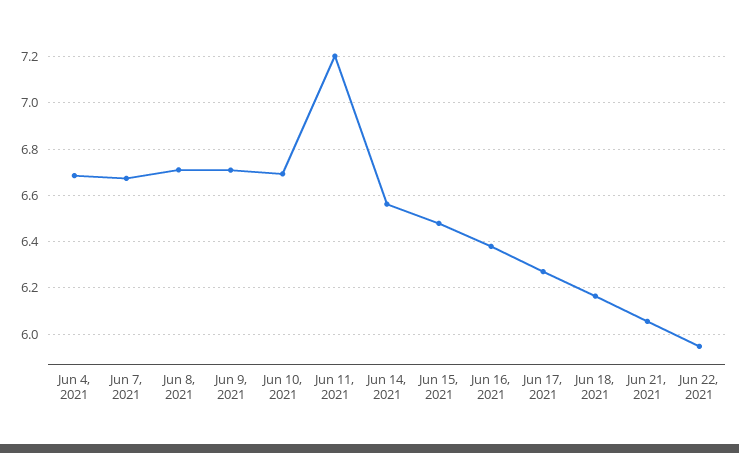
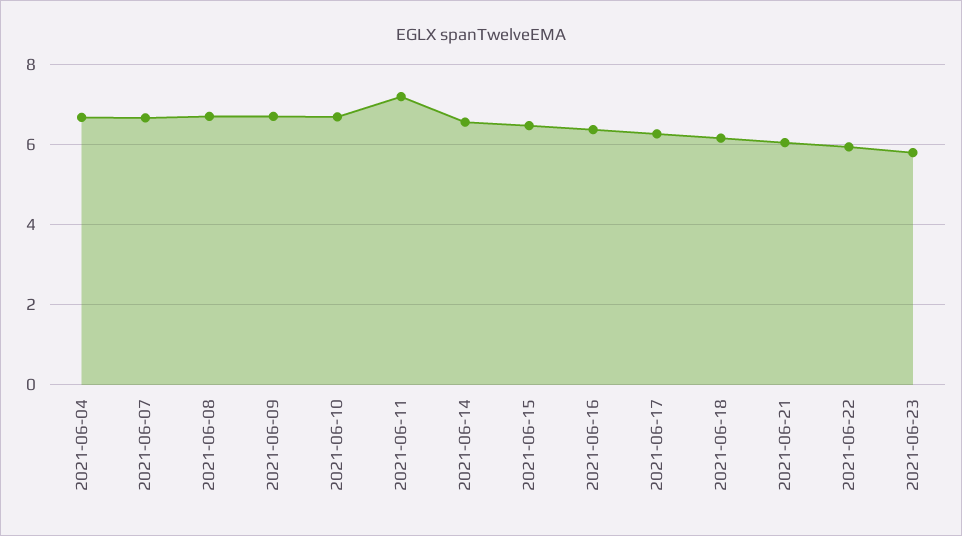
2021-06-23: none -> 5.8

